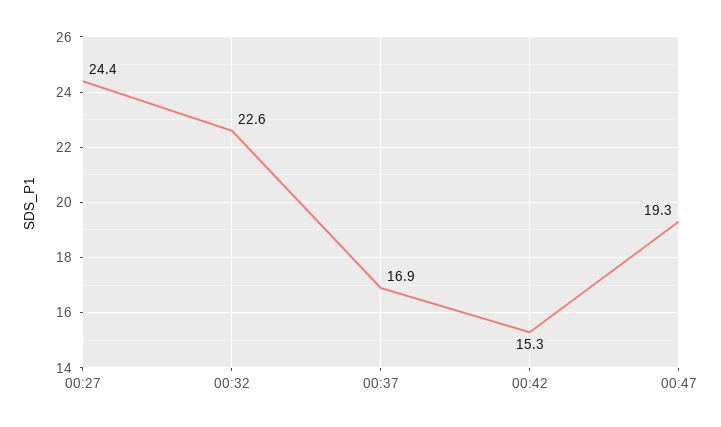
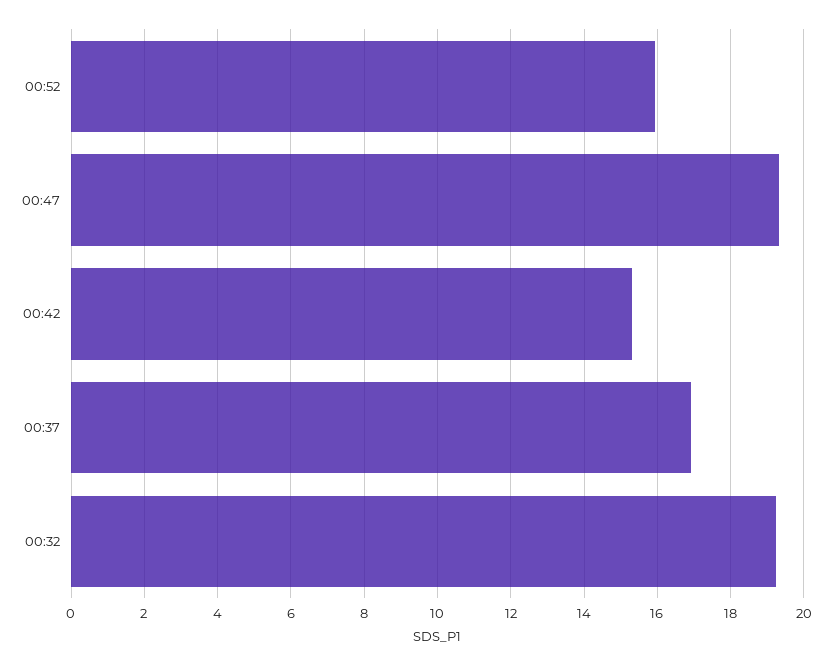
00:27: 24.4 -> none
00:32: 22.6 -> 19.2
00:52: none -> 16

